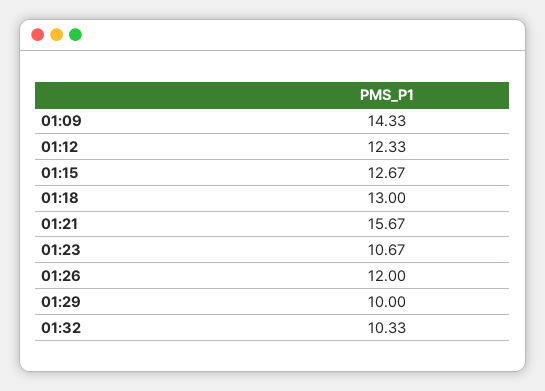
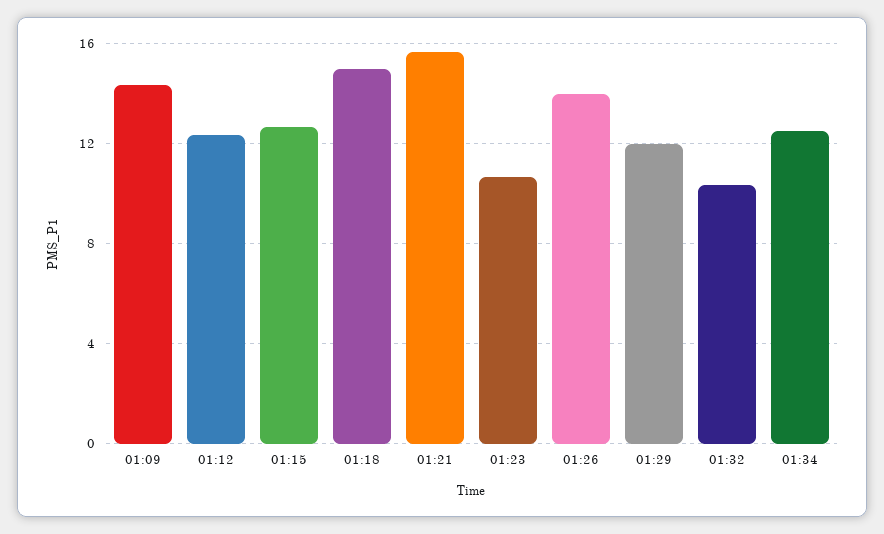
01:18: 13 -> 15
01:26: 12 -> 14
01:29: 10 -> 12
01:34: none -> 12.5

